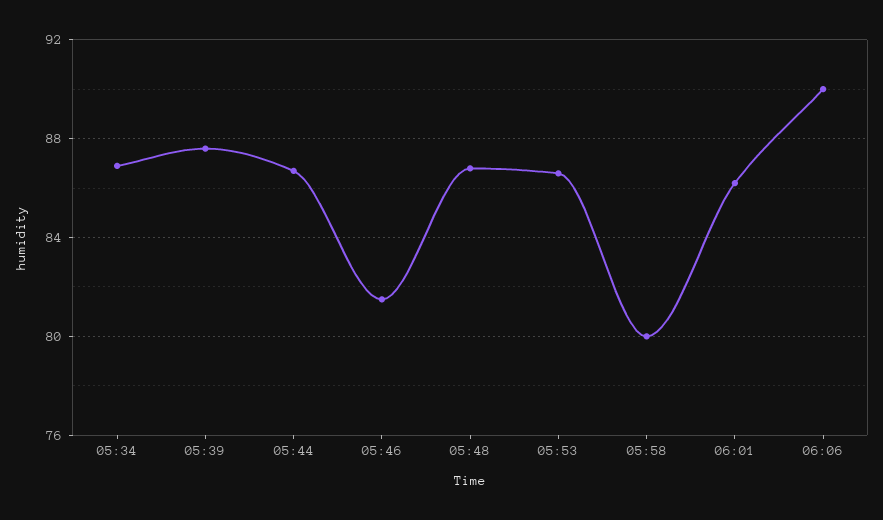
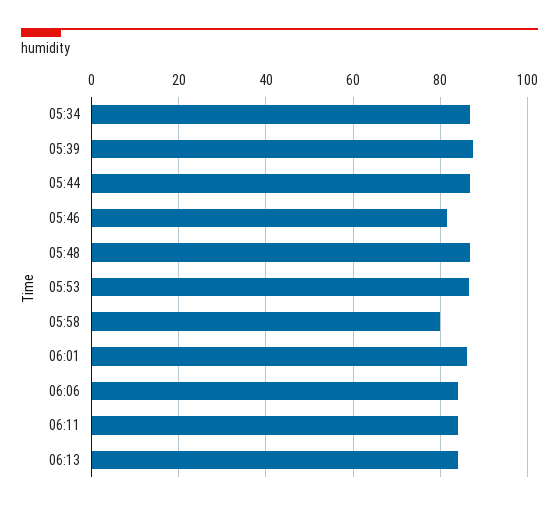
06:06: 90 -> 84
06:11: none -> 84
06:13: none -> 84

